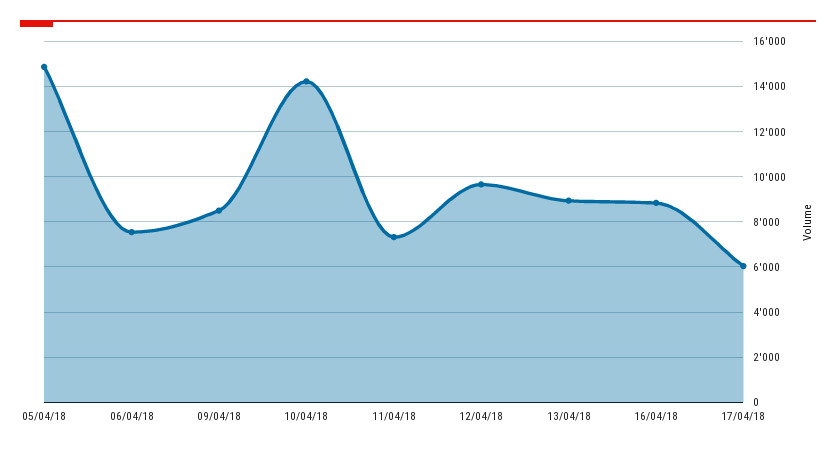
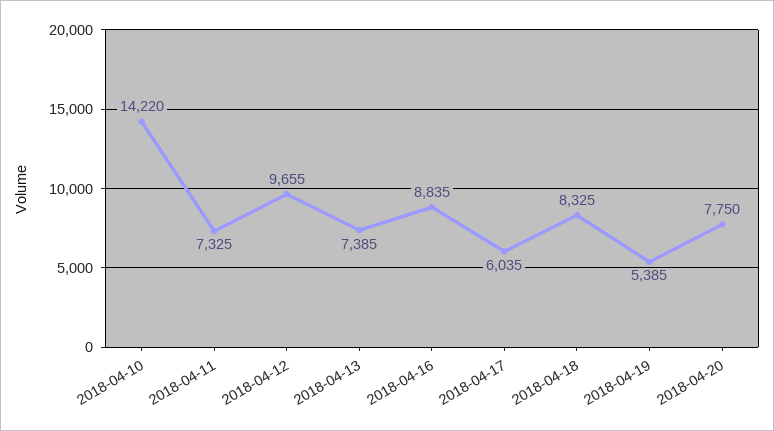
05/04/18: 15000 -> none
06/04/18: 7500 -> none
09/04/18: 8500 -> none
13/04/18: 9000 -> 7385
2018-04-18: none -> 8325
2018-04-19: none -> 5385
2018-04-20: none -> 7750

